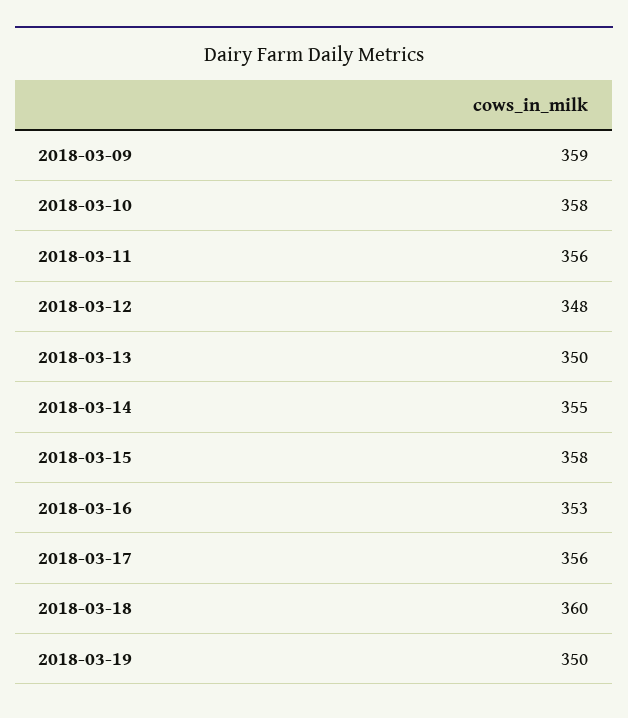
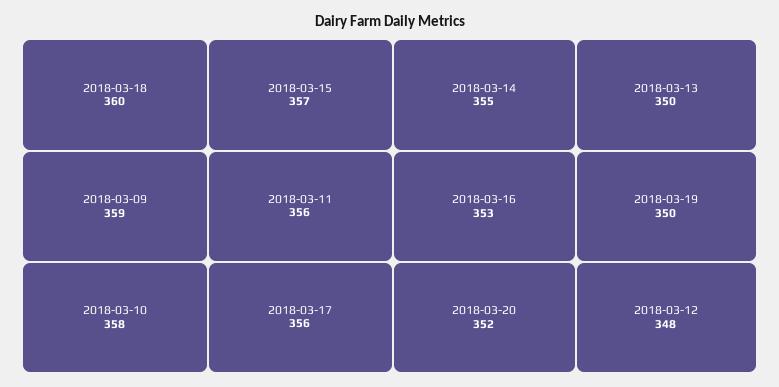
2018-03-15: 358 -> 357
2018-03-20: none -> 352

